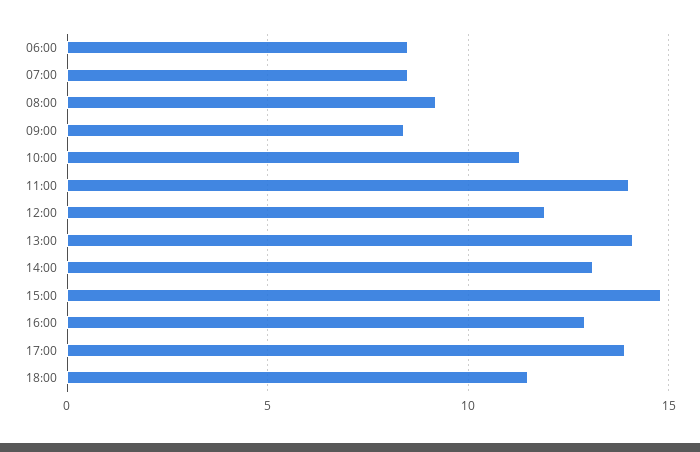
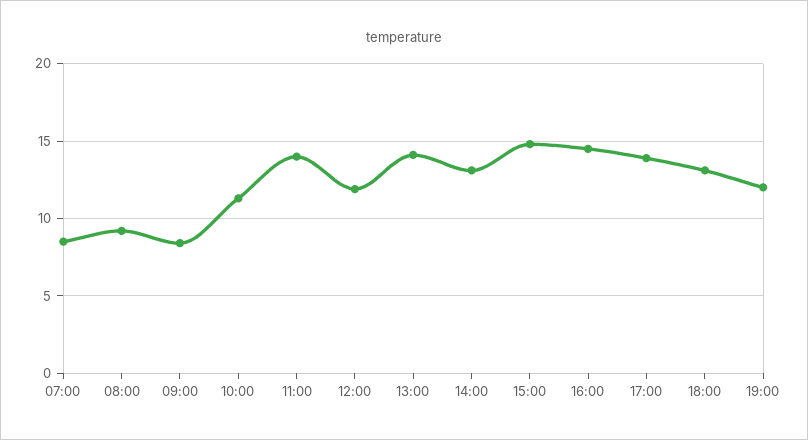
06:00: 8.5 -> none
16:00: 13 -> 14.5
18:00: 11.5 -> 13
19:00: none -> 12

